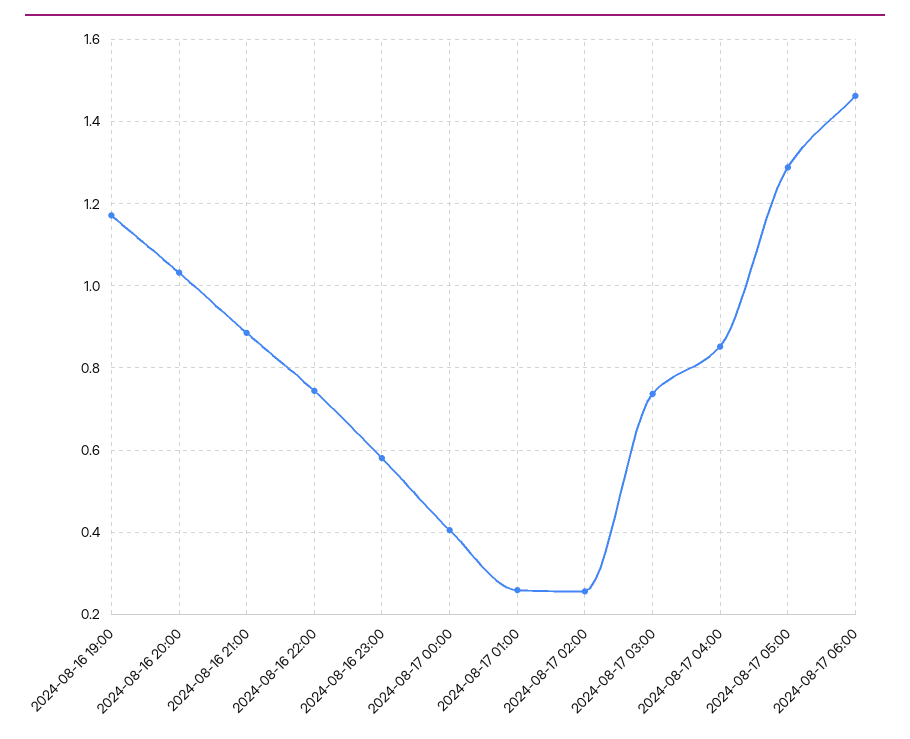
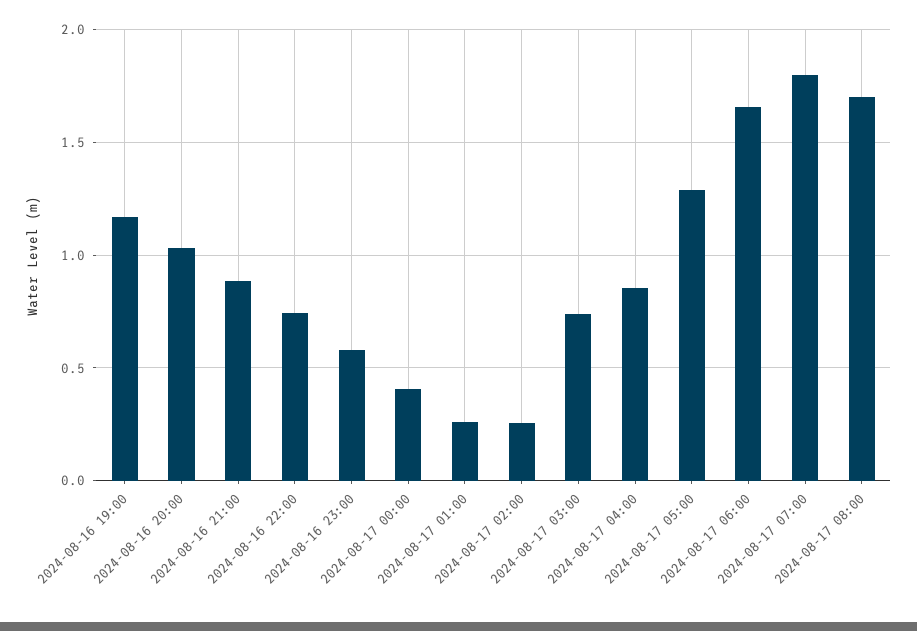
2024-08-17 06:00: 1.46 -> 1.65
2024-08-17 07:00: none -> 1.8
2024-08-17 08:00: none -> 1.7

